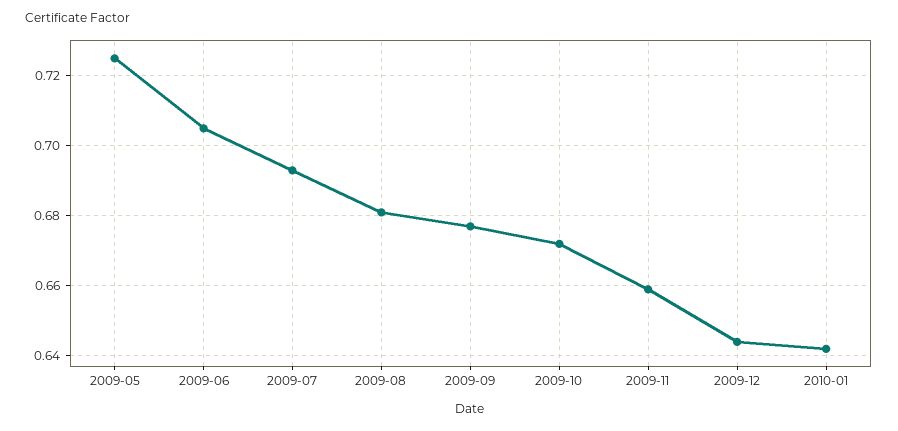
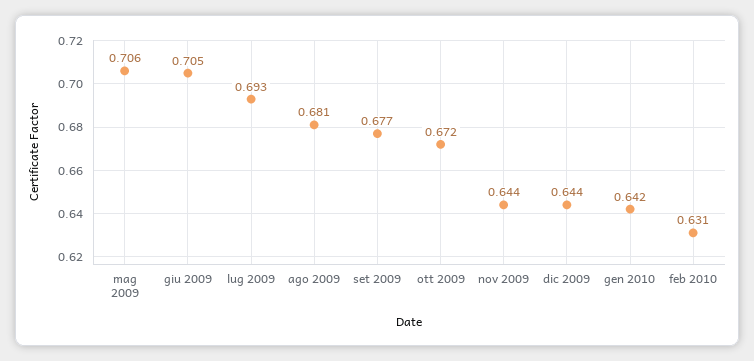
2009-05: 0.725 -> 0.706
2009-11: 0.66 -> 0.644
feb 2010: none -> 0.631

